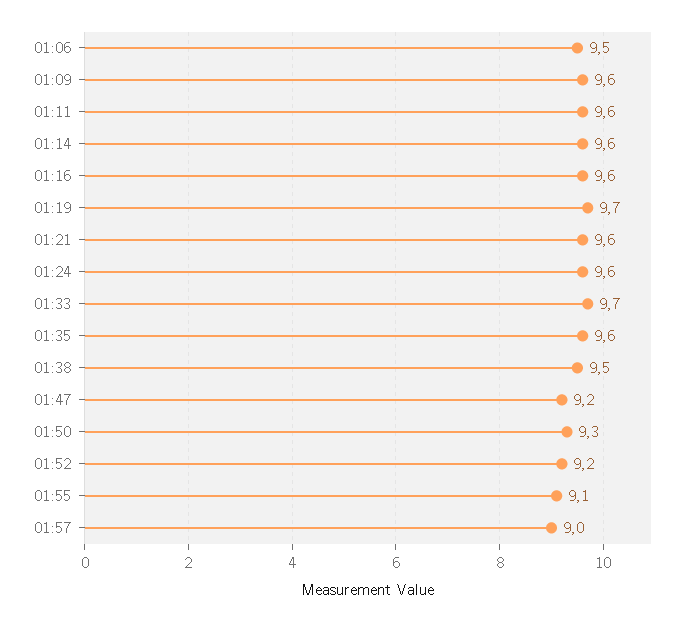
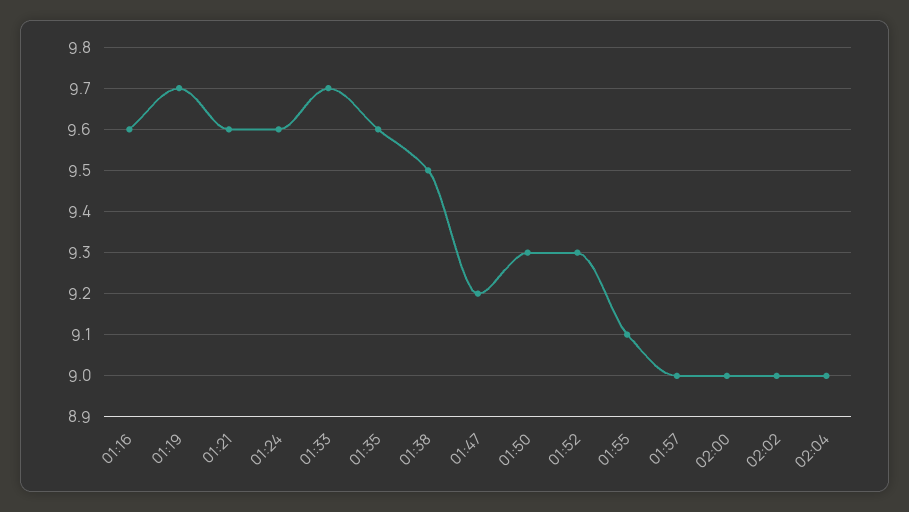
01:06: 9.5 -> none
01:09: 9.6 -> none
01:11: 9.6 -> none
01:14: 9.6 -> none
01:52: 9.2 -> 9.3
02:00: none -> 9
02:02: none -> 9
02:04: none -> 9

